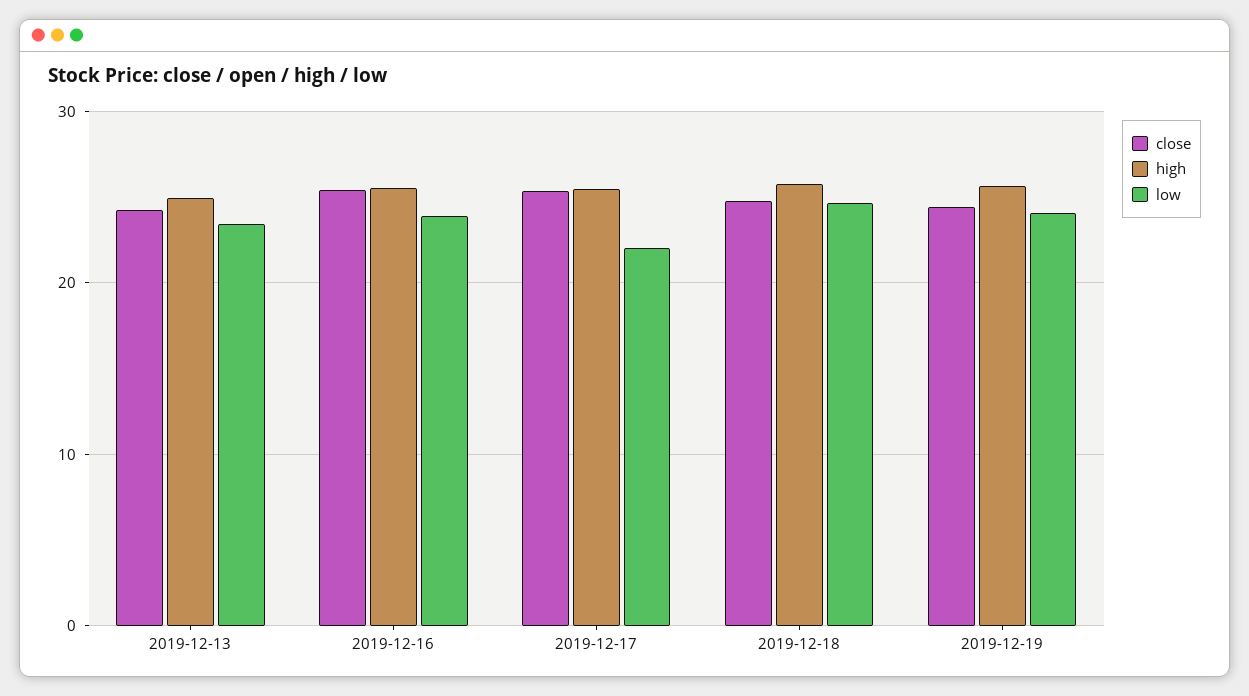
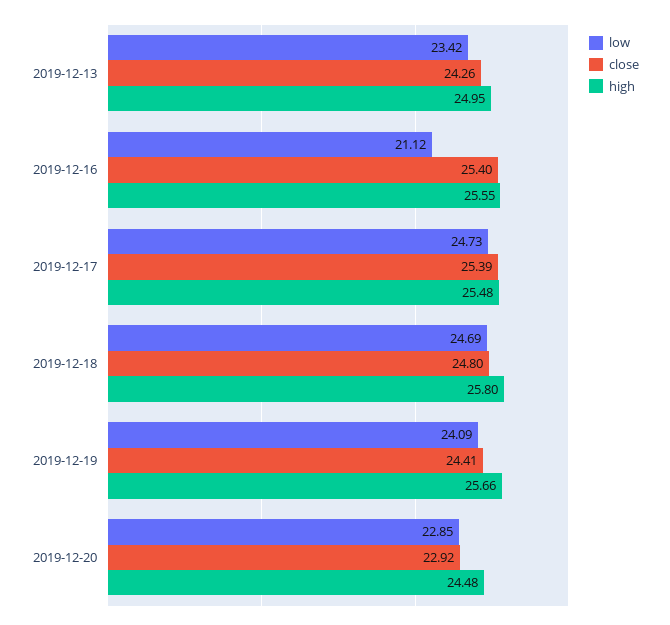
low, 2019-12-16: 24 -> 21.12
low, 2019-12-17: 22 -> 24.73
low, 2019-12-20: none -> 22.85
close, 2019-12-20: none -> 22.92
high, 2019-12-20: none -> 24.48

